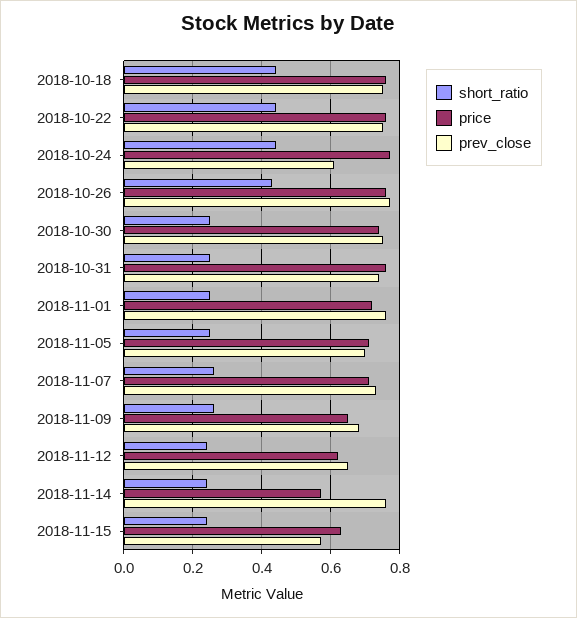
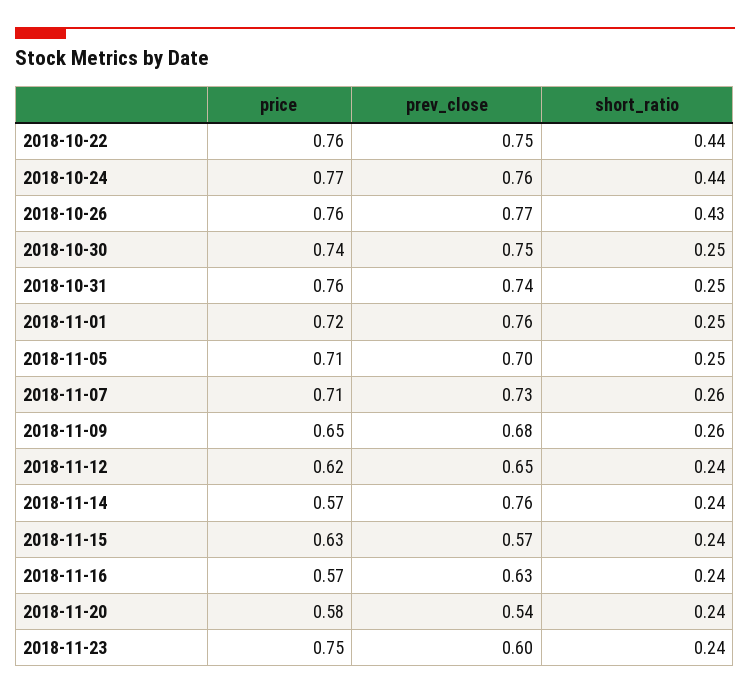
short_ratio, 2018-10-18: 0.45 -> none
price, 2018-10-18: 0.75 -> none
prev_close, 2018-10-18: 0.75 -> none
prev_close, 2018-10-24: 0.6 -> 0.76
price, 2018-11-16: none -> 0.57
prev_close, 2018-11-16: none -> 0.63
short_ratio, 2018-11-16: none -> 0.24
price, 2018-11-20: none -> 0.58
prev_close, 2018-11-20: none -> 0.54
short_ratio, 2018-11-20: none -> 0.24
price, 2018-11-23: none -> 0.75
prev_close, 2018-11-23: none -> 0.6
short_ratio, 2018-11-23: none -> 0.24

